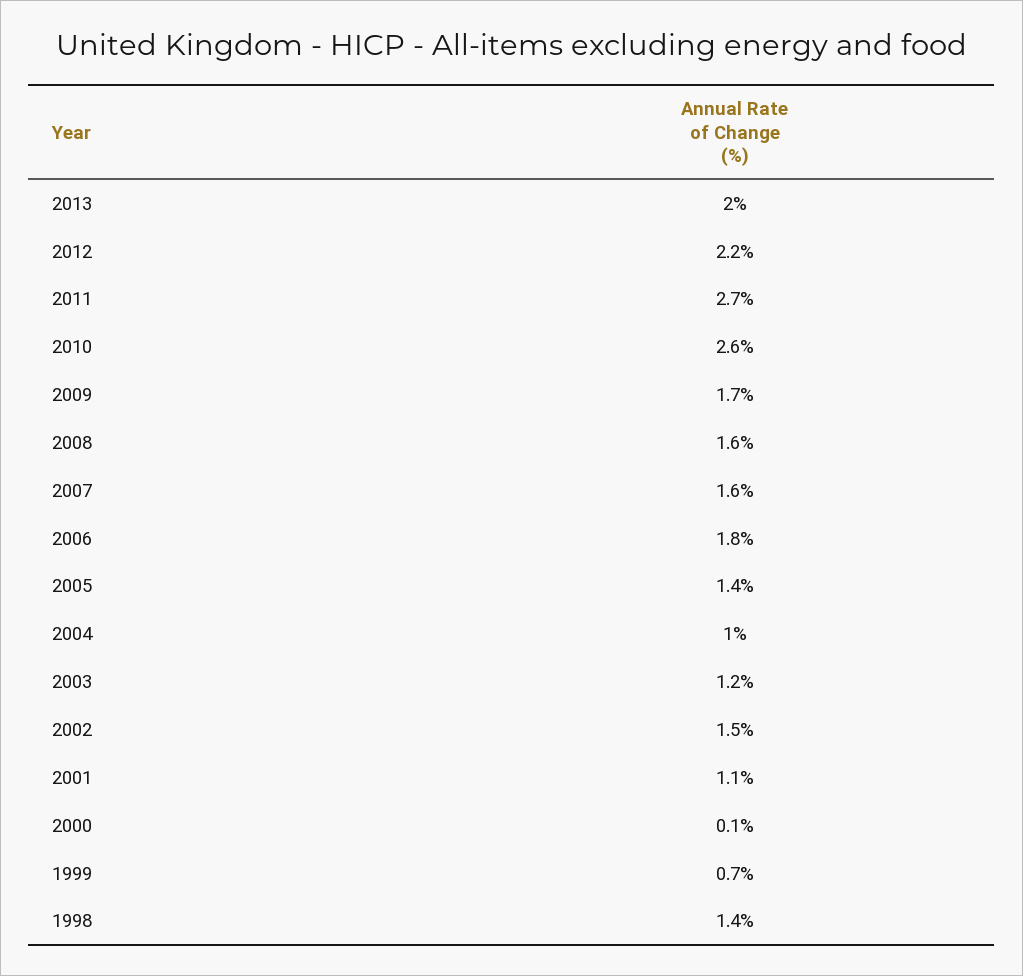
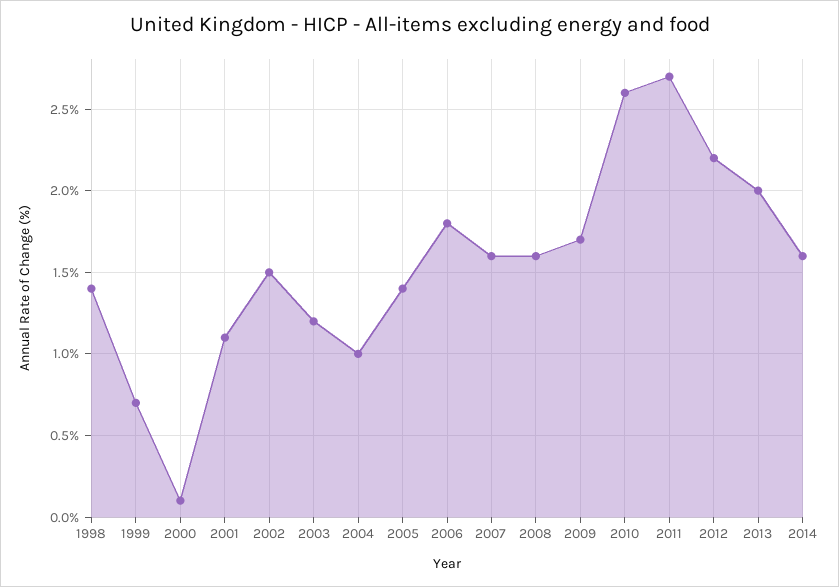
2014: none -> 1.6

